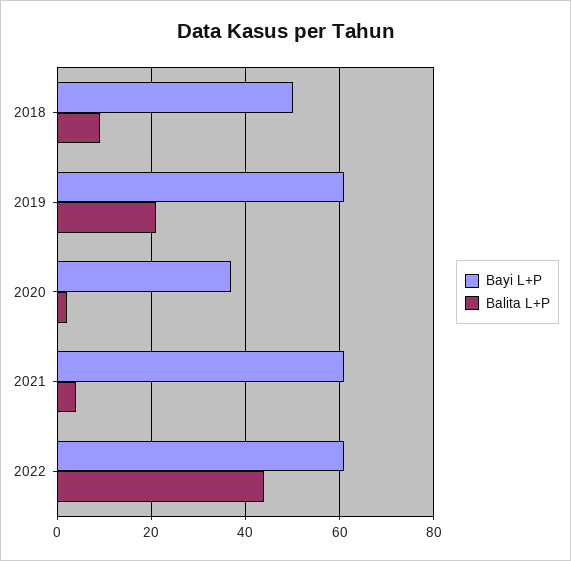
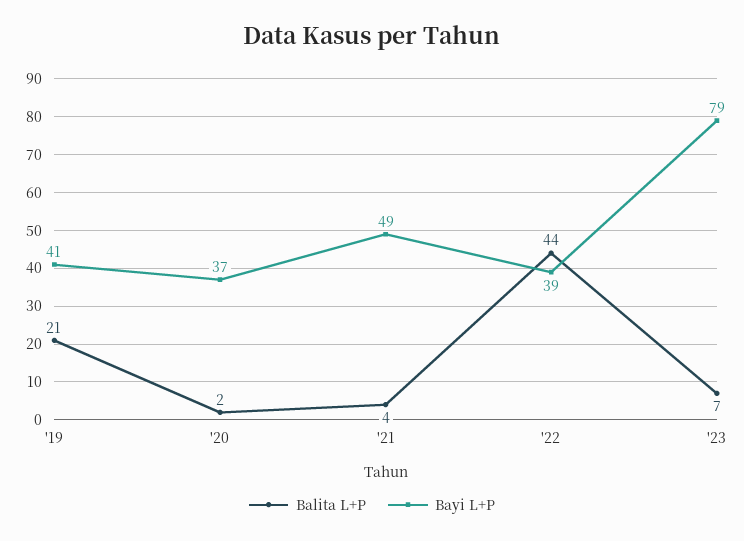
Bayi L+P, 2018: 50 -> none
Balita L+P, 2018: 10 -> none
Bayi L+P, 2019: 60 -> 41
Bayi L+P, 2021: 60 -> 49
Bayi L+P, 2022: 60 -> 39
Balita L+P, '23: none -> 7
Bayi L+P, '23: none -> 79

